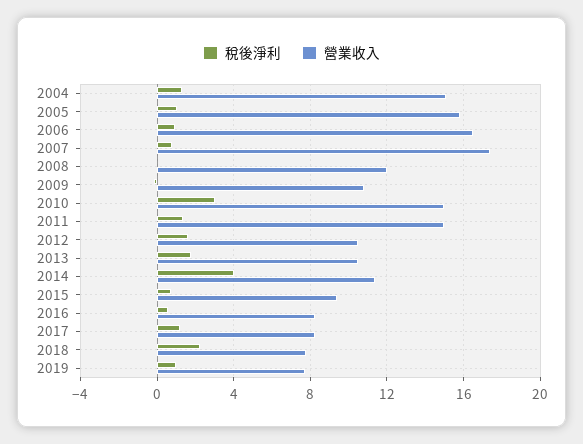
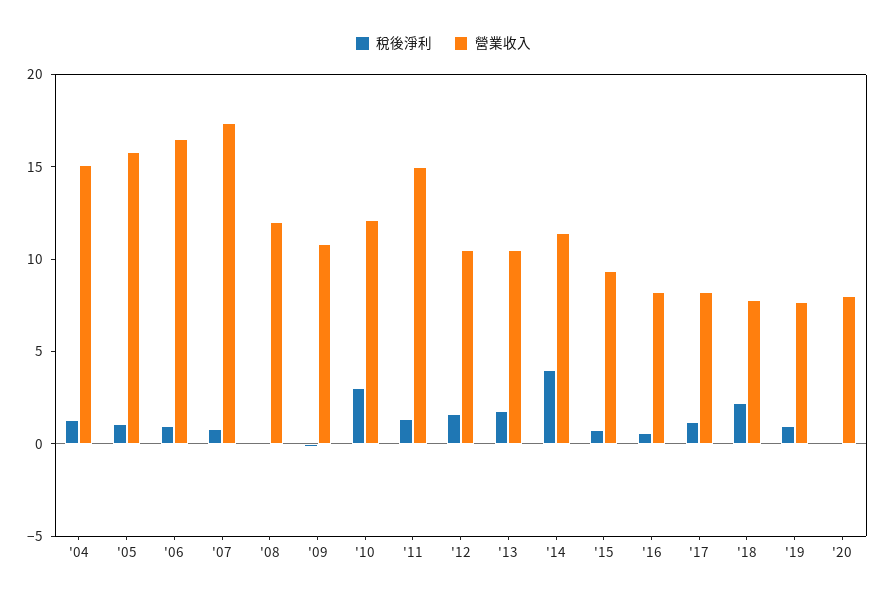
營業收入, 2010: 15 -> 12
稅後淨利, '20: none -> 0
營業收入, '20: none -> 8

